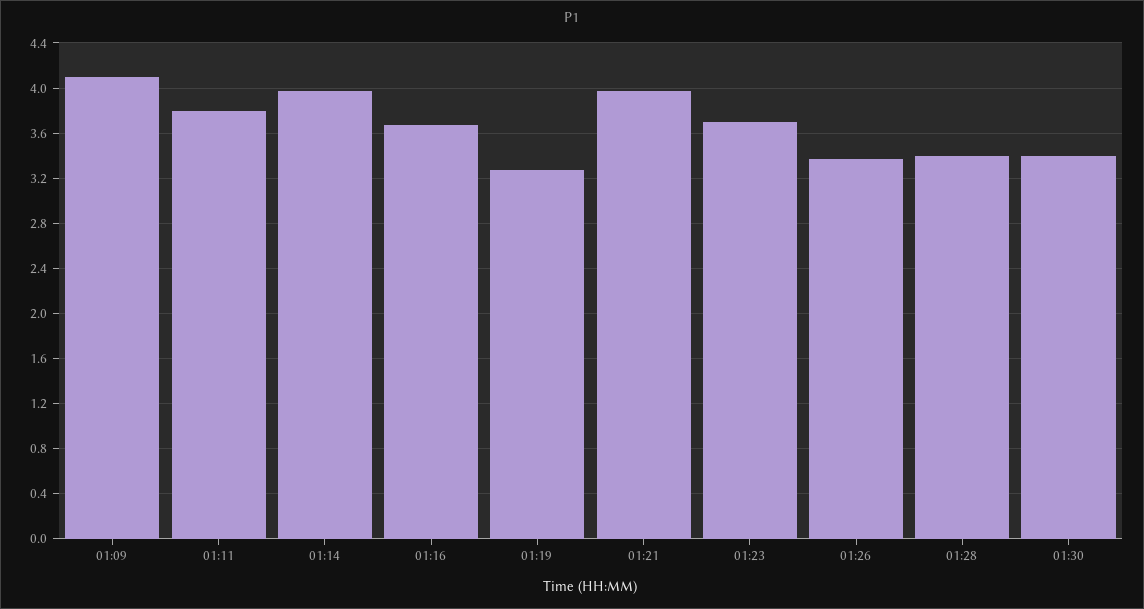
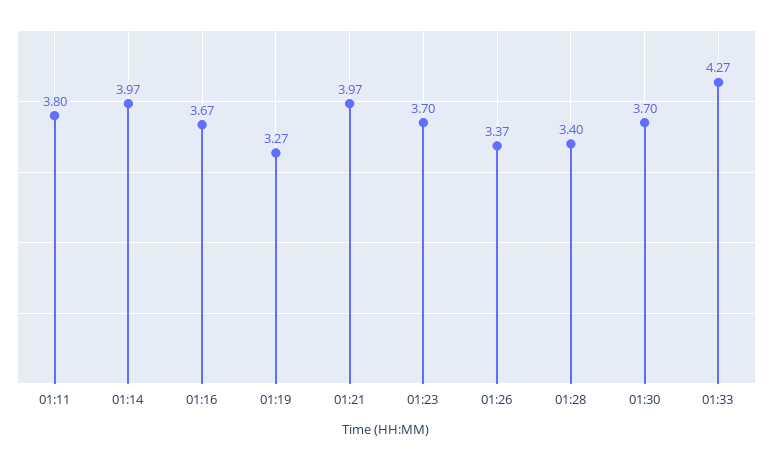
01:09: 4.1 -> none
01:30: 3.4 -> 3.7
01:33: none -> 4.27

